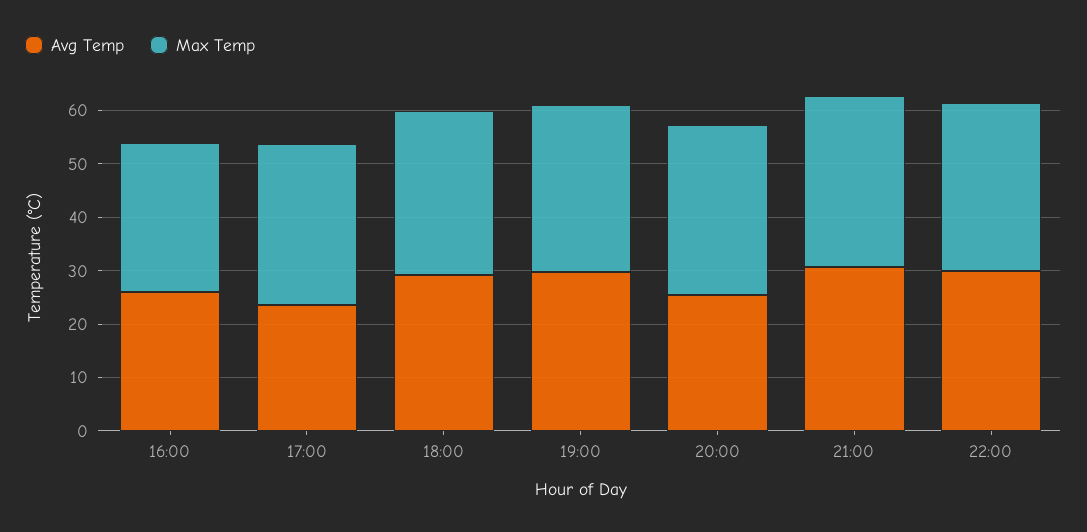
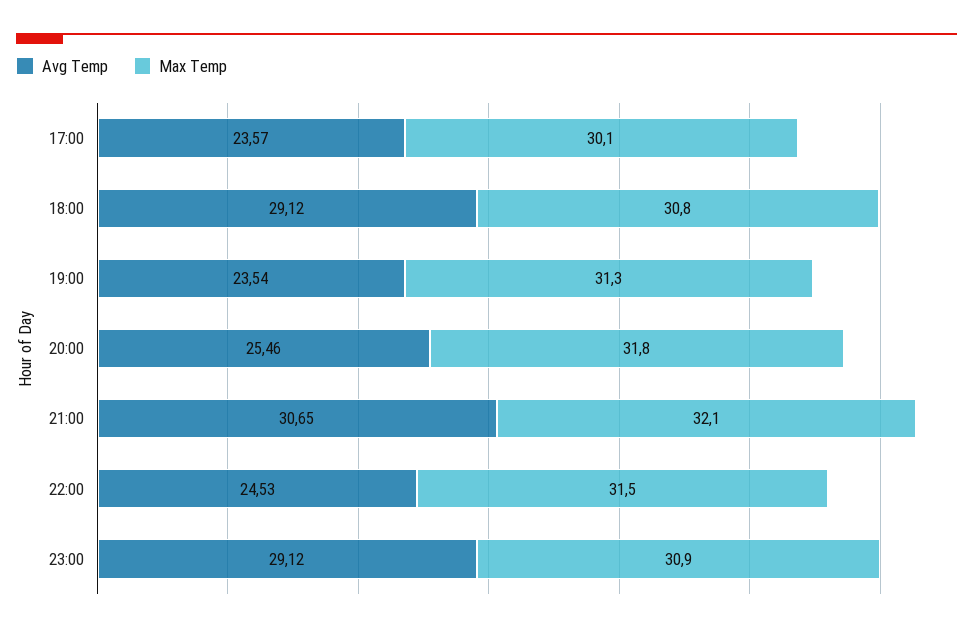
Avg Temp, 16:00: 26 -> none
Max Temp, 16:00: 28 -> none
Avg Temp, 19:00: 30 -> 23.54
Avg Temp, 22:00: 30 -> 24.53
Avg Temp, 23:00: none -> 29.12
Max Temp, 23:00: none -> 30.9

